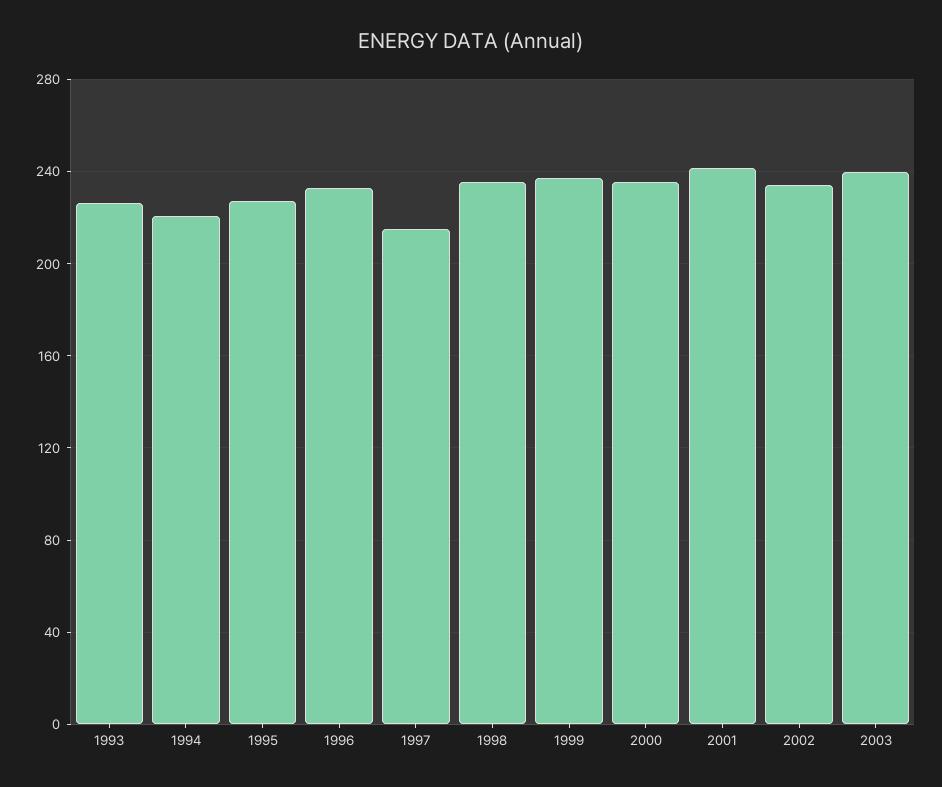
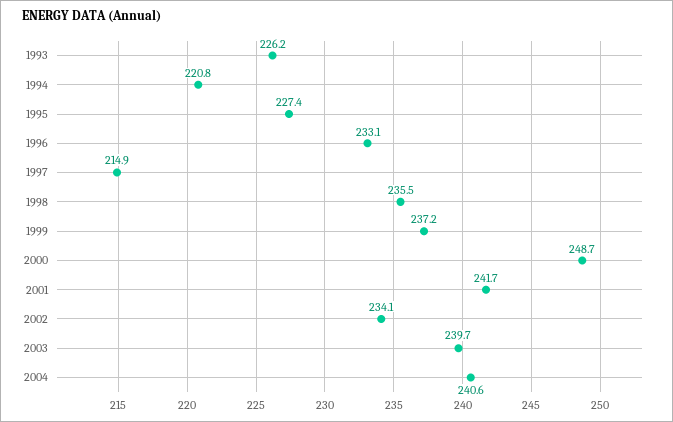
2000: 235 -> 248.7
2004: none -> 240.6

